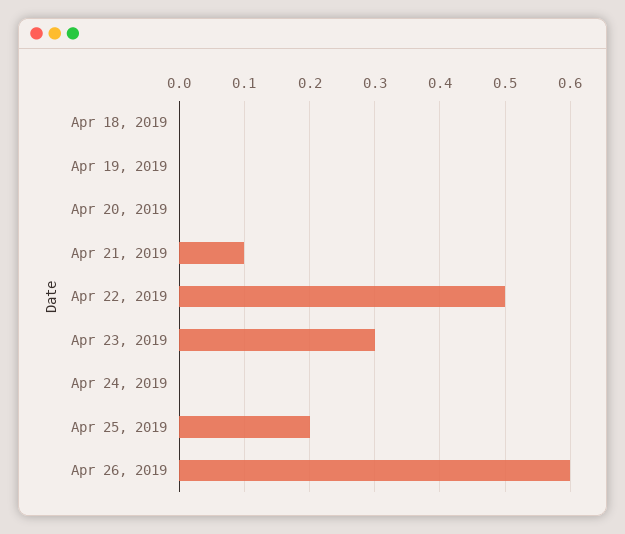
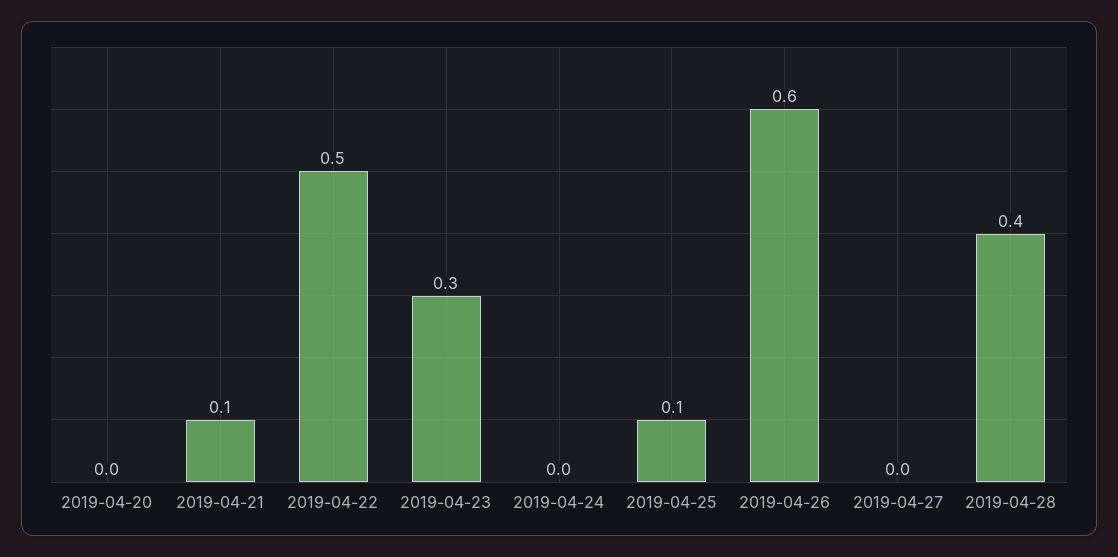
Apr 18, 2019: 0 -> none
Apr 19, 2019: 0 -> none
Apr 25, 2019: 0.2 -> 0.1
2019-04-27: none -> 0
2019-04-28: none -> 0.4

